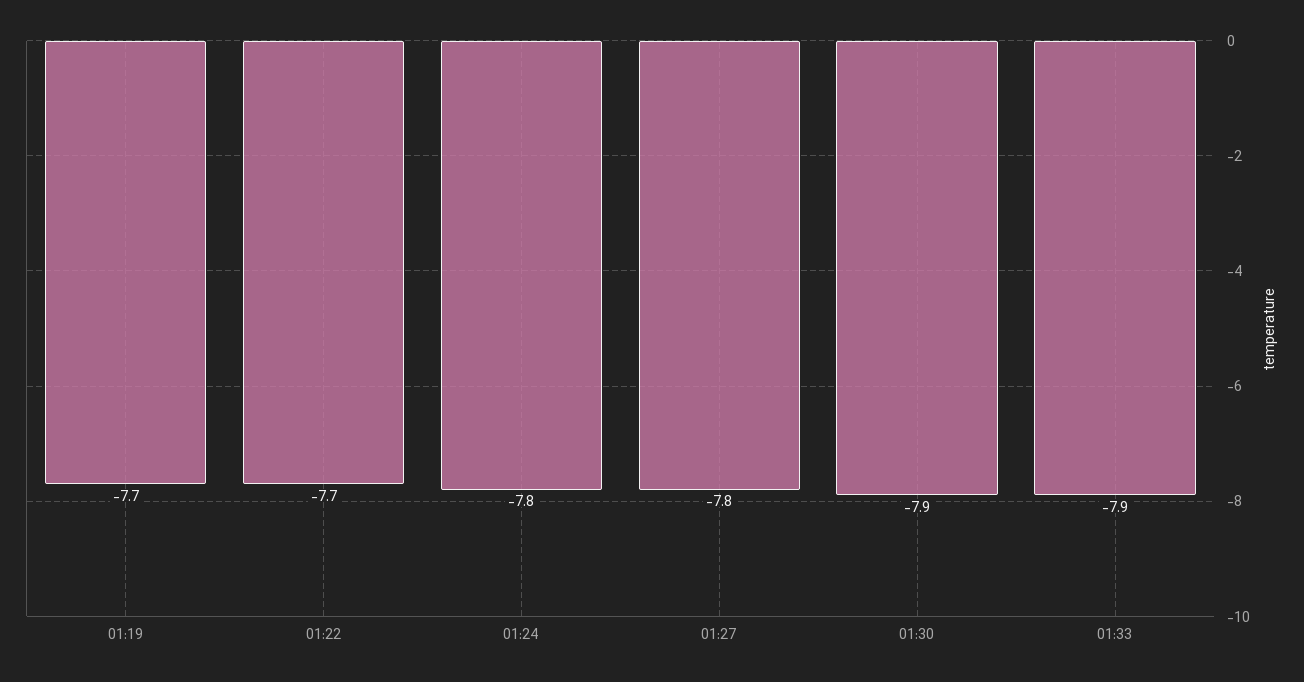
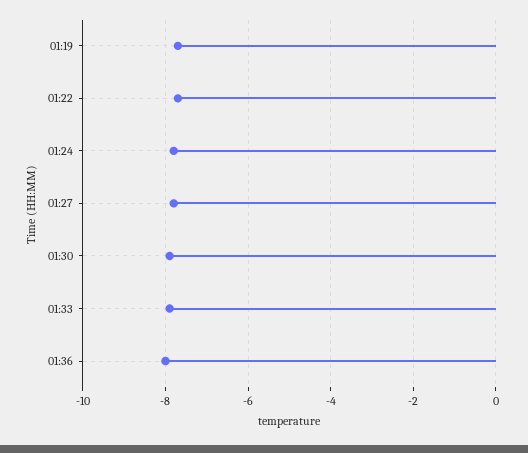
01:36: none -> -8

